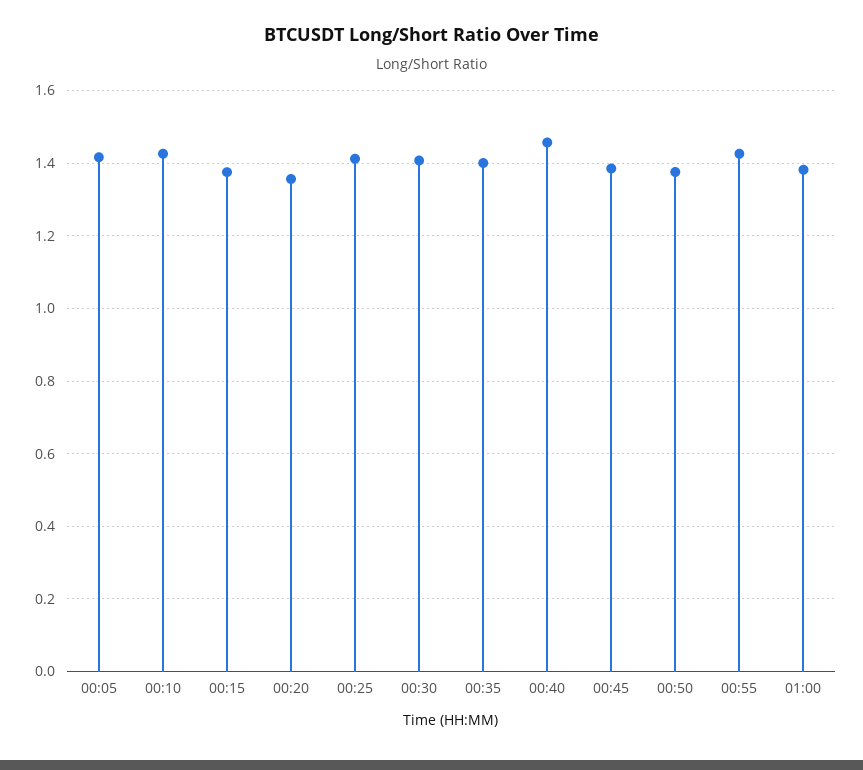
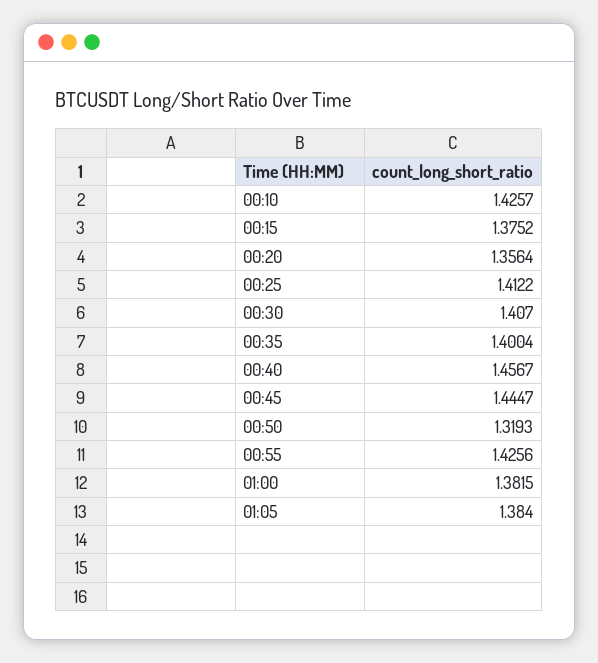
00:05: 1.42 -> none
00:45: 1.38 -> 1.4447
00:50: 1.38 -> 1.3193
01:05: none -> 1.384

